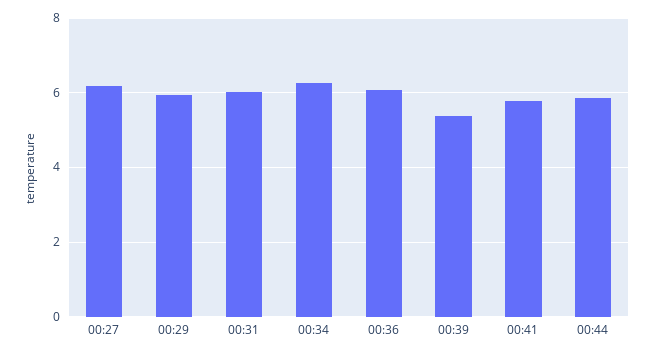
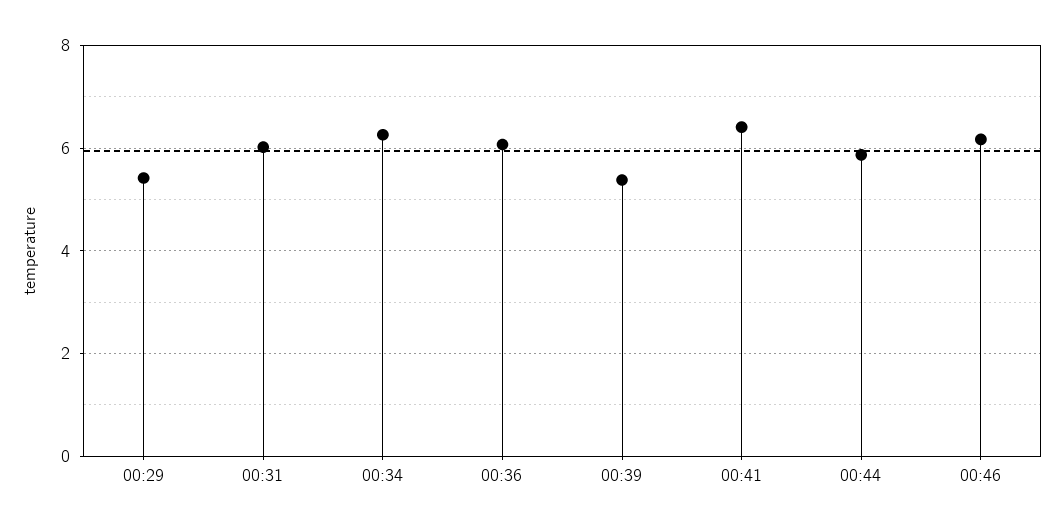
00:27: 6.2 -> none
00:29: 6 -> 5.4
00:41: 5.8 -> 6.4
00:46: none -> 6.2

